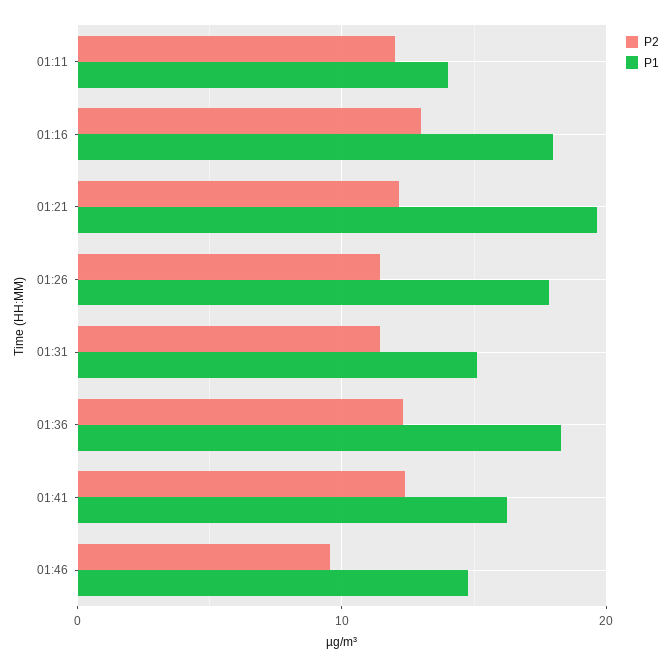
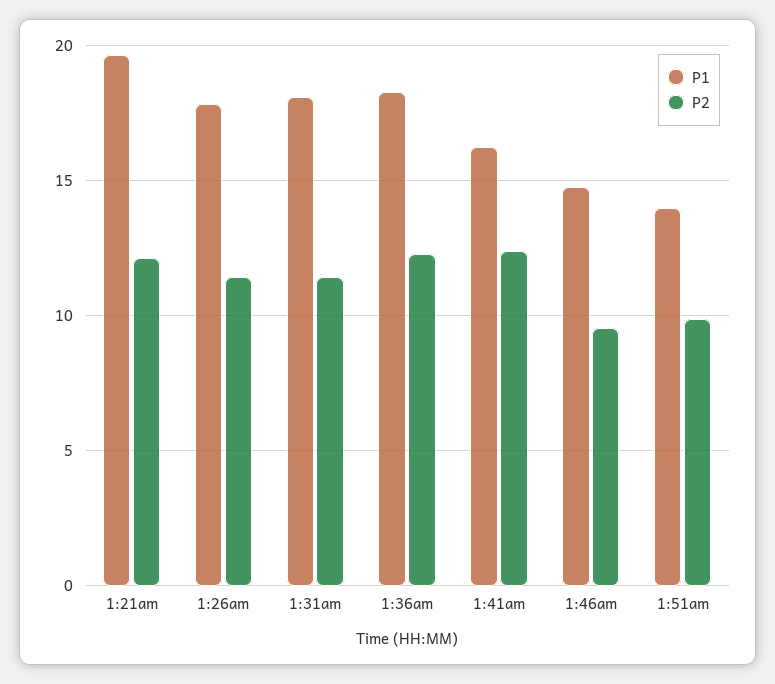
P2, 01:11: 12 -> none
P1, 01:11: 14 -> none
P2, 01:16: 13 -> none
P1, 01:16: 18 -> none
P1, 01:31: 15 -> 18
P1, 1:51am: none -> 14
P2, 1:51am: none -> 10

